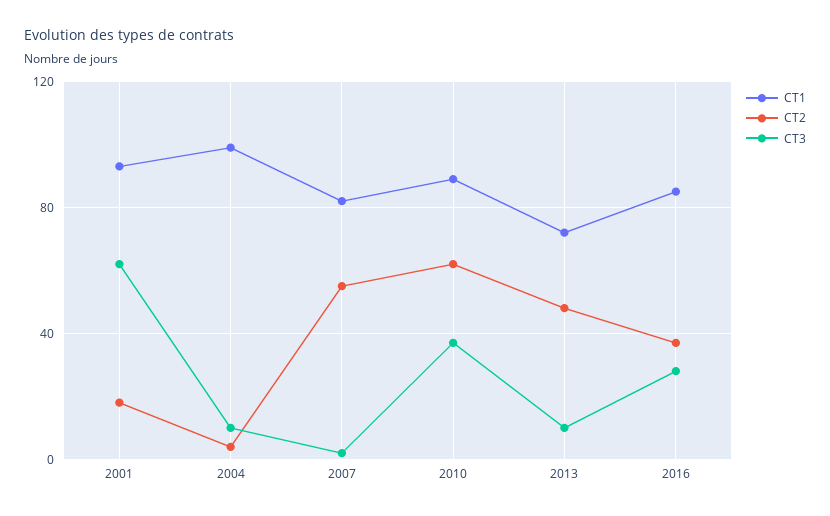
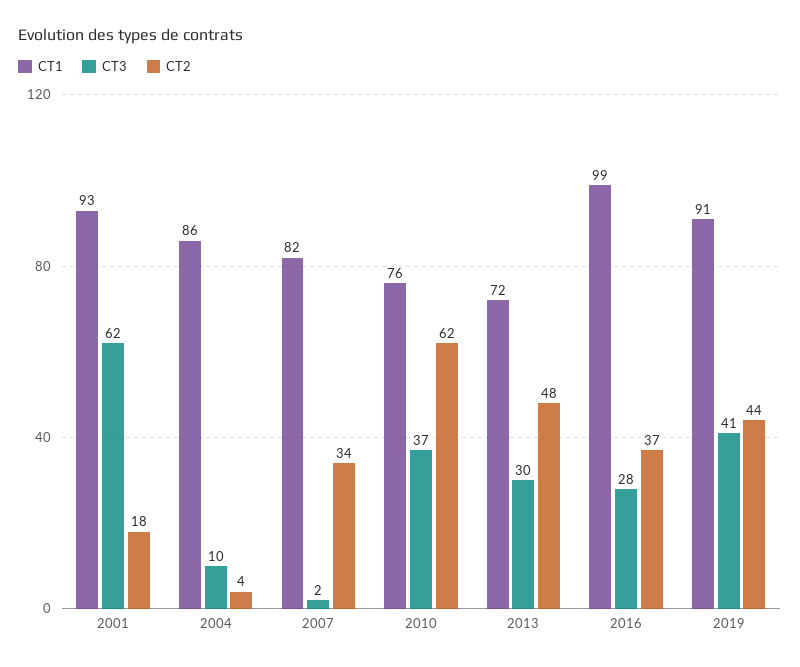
CT1, 2004: 100 -> 86
CT2, 2007: 55 -> 34
CT1, 2010: 90 -> 76
CT3, 2013: 10 -> 30
CT1, 2016: 85 -> 99
CT1, 2019: none -> 91
CT3, 2019: none -> 41
CT2, 2019: none -> 44

